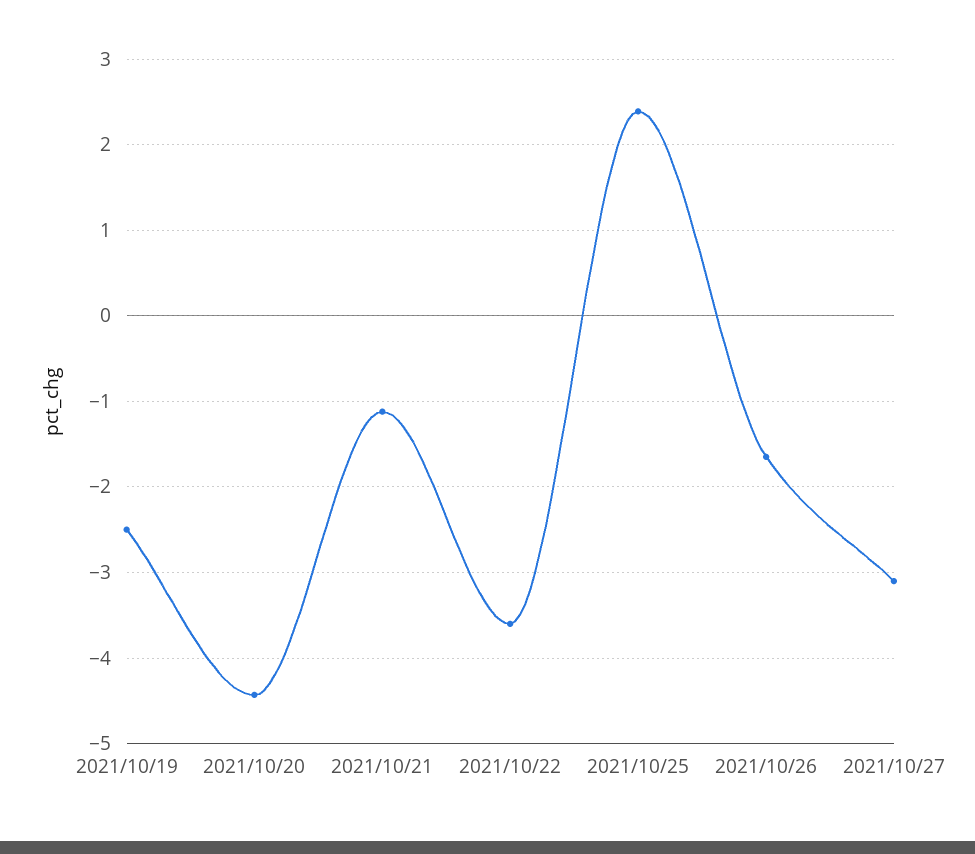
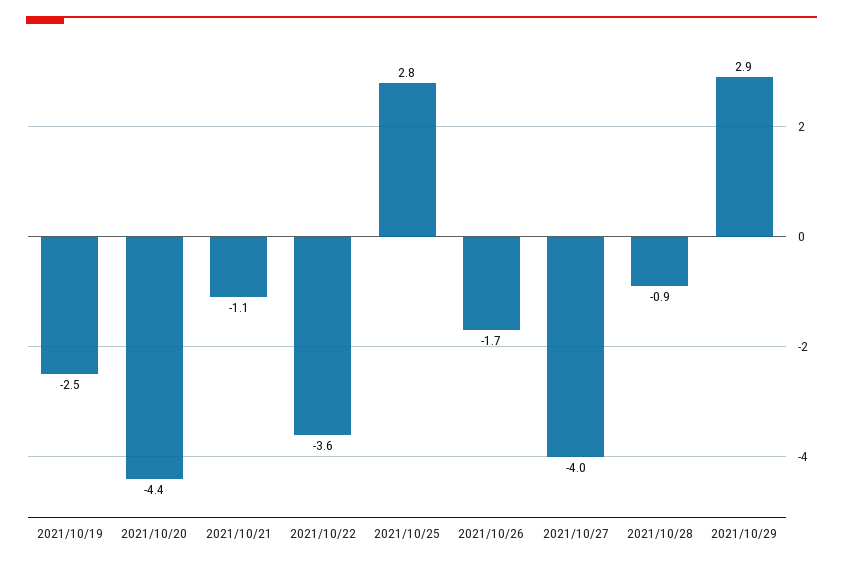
2021/10/25: 2.4 -> 2.8
2021/10/27: -3.1 -> -4
2021/10/28: none -> -0.9
2021/10/29: none -> 2.9

